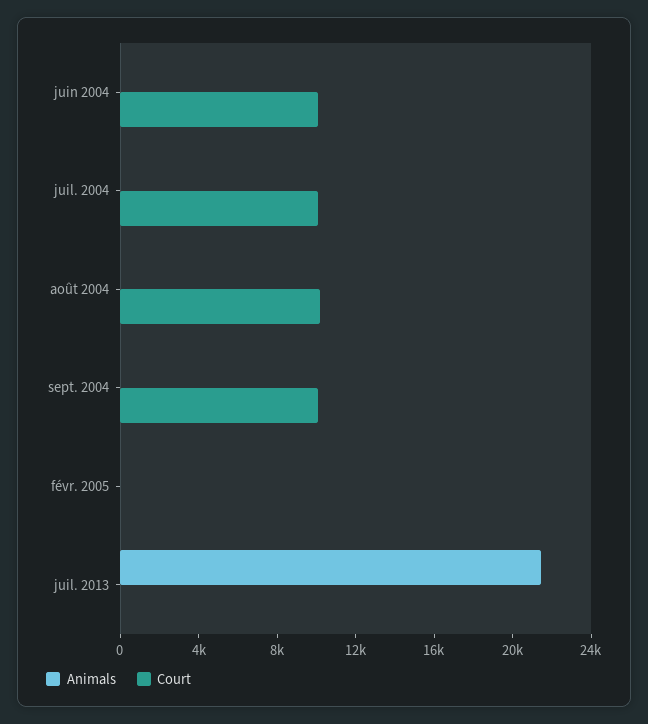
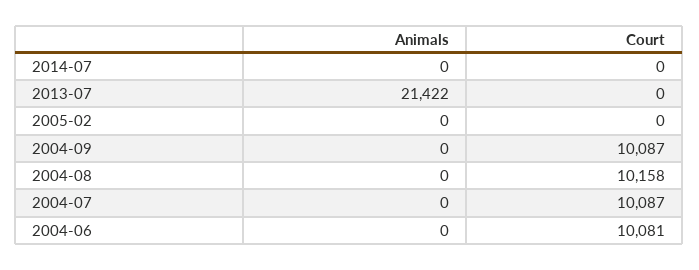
Animals, 2014-07: none -> 0
Court, 2014-07: none -> 0

